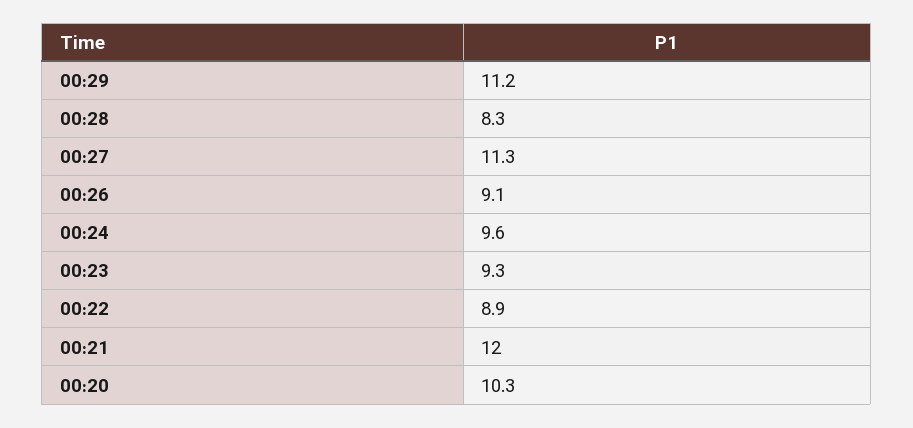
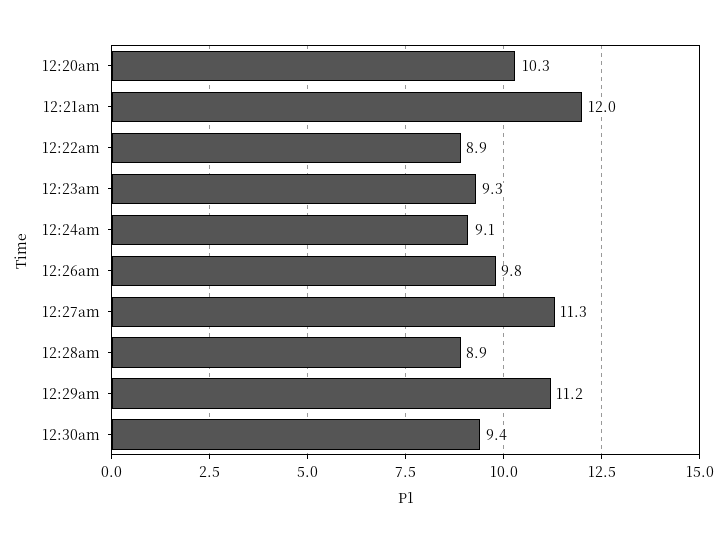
00:28: 8.3 -> 8.9
00:26: 9.1 -> 9.8
00:24: 9.6 -> 9.1
12:30am: none -> 9.4

